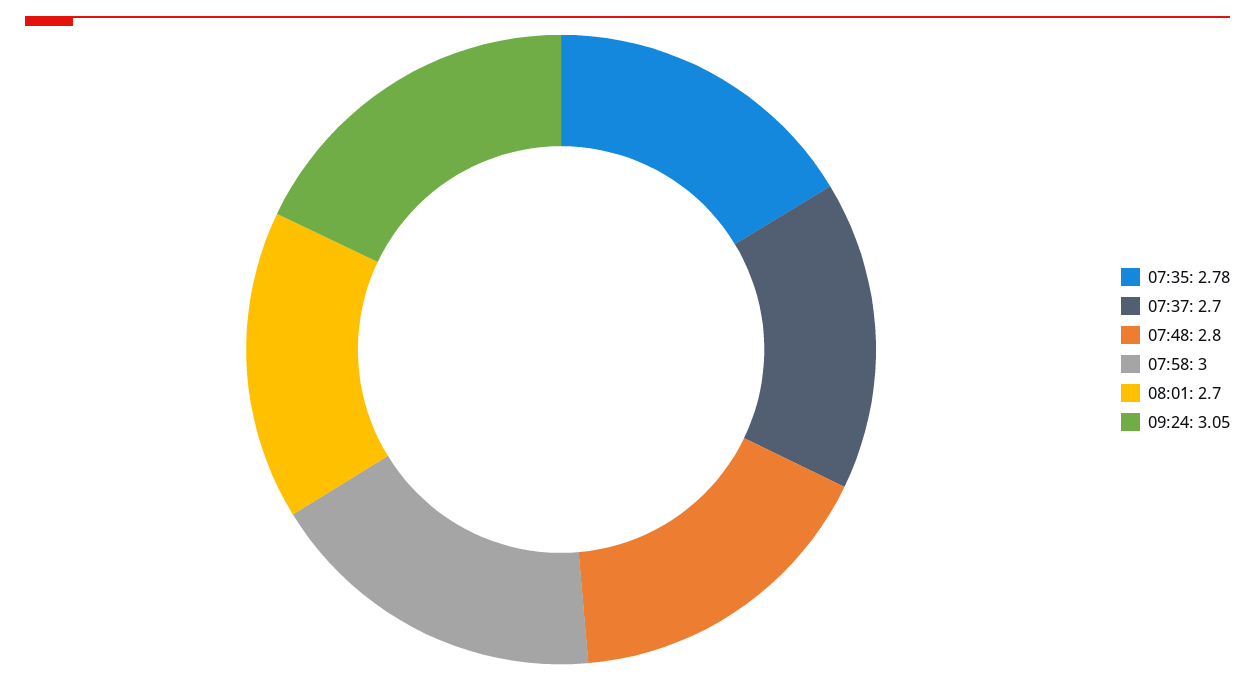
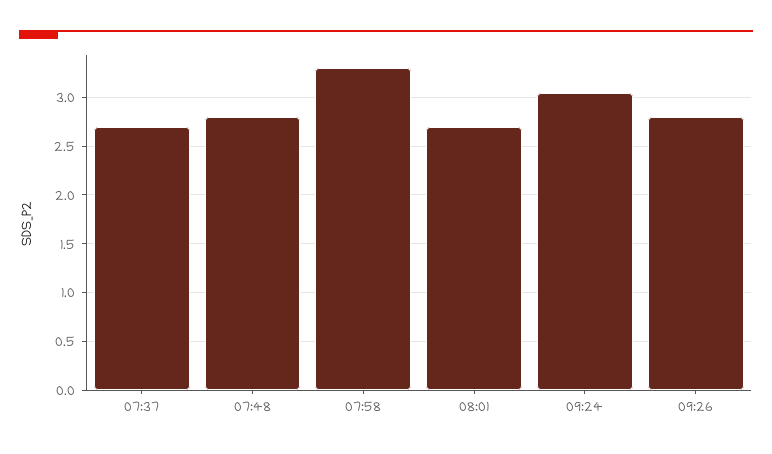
07:35: 2.78 -> none
07:58: 3 -> 3.3
09:26: none -> 2.8

